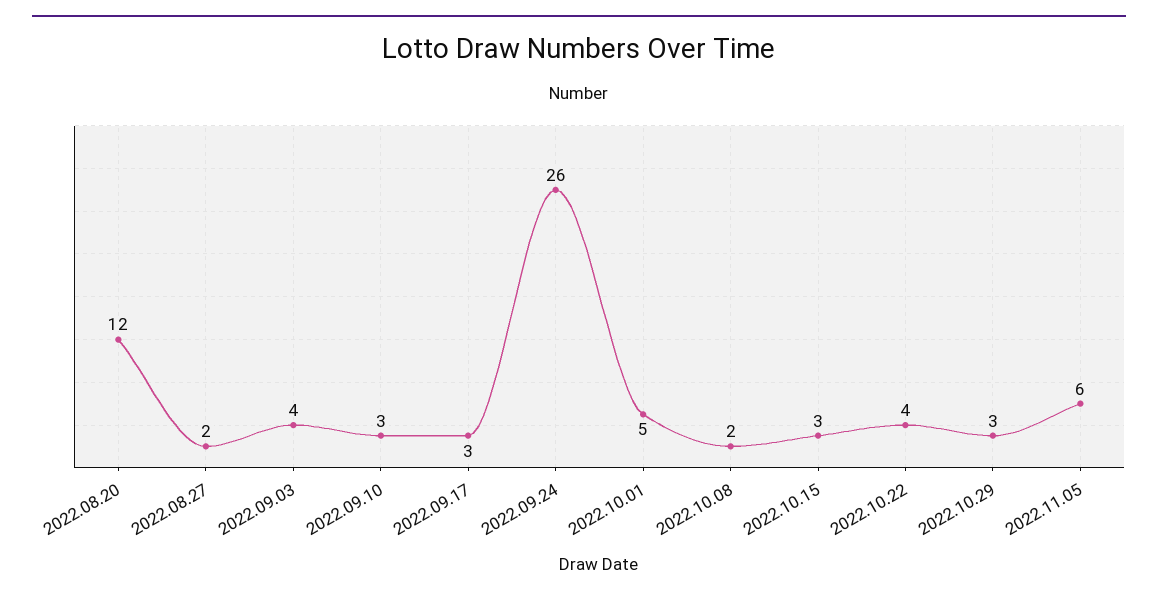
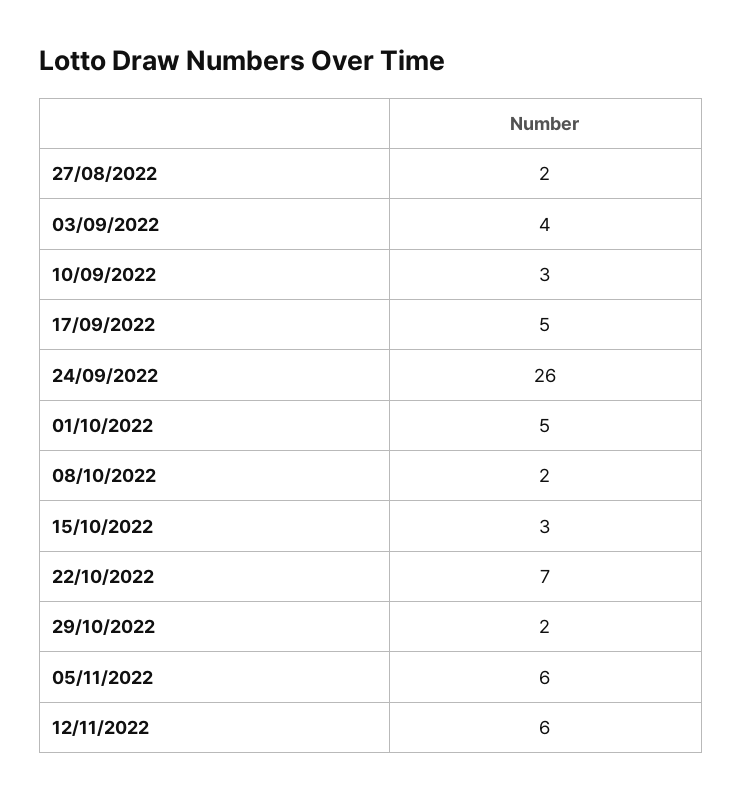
2022.08.20: 12 -> none
2022.09.17: 3 -> 5
2022.10.22: 4 -> 7
2022.10.29: 3 -> 2
12/11/2022: none -> 6

